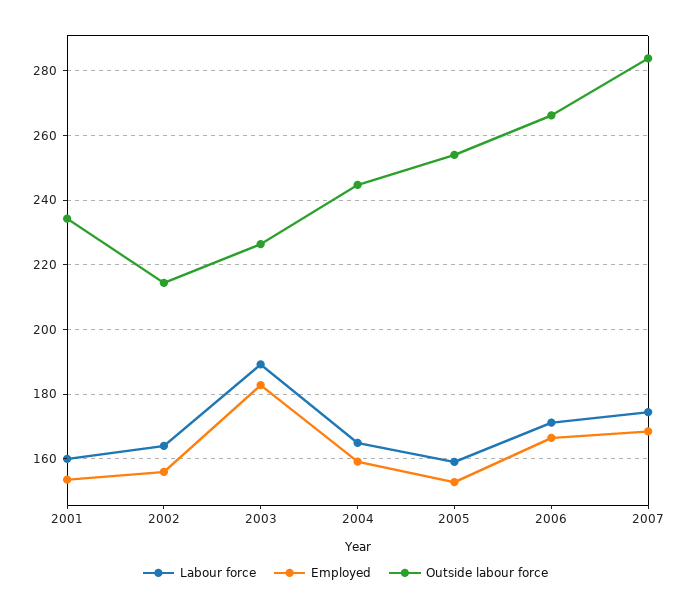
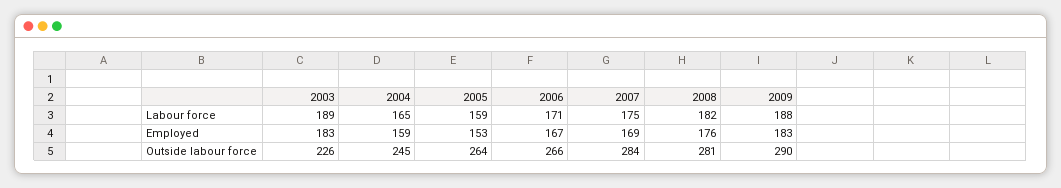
Labour force, 2001: 160 -> none
Employed, 2001: 154 -> none
Outside labour force, 2001: 234 -> none
Labour force, 2002: 164 -> none
Employed, 2002: 156 -> none
Outside labour force, 2002: 214 -> none
Outside labour force, 2005: 254 -> 264
Labour force, 2008: none -> 182
Labour force, 2009: none -> 188
Employed, 2008: none -> 176
Employed, 2009: none -> 183
Outside labour force, 2008: none -> 281
Outside labour force, 2009: none -> 290

